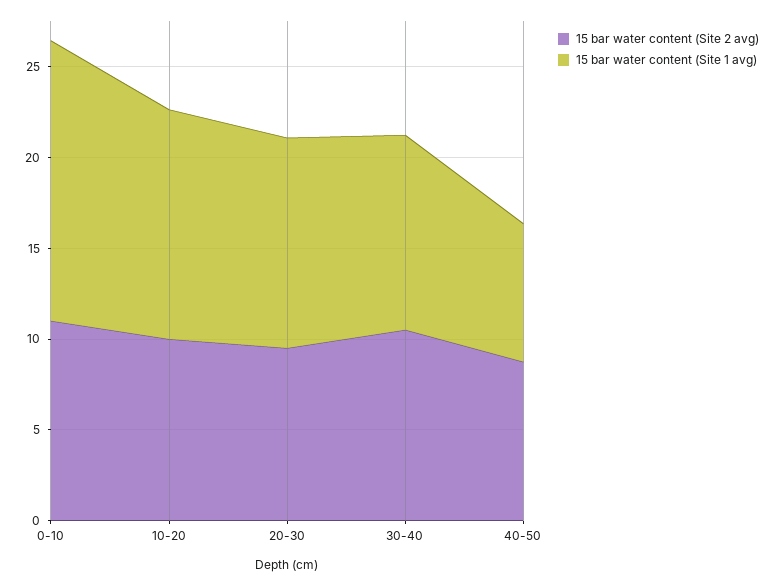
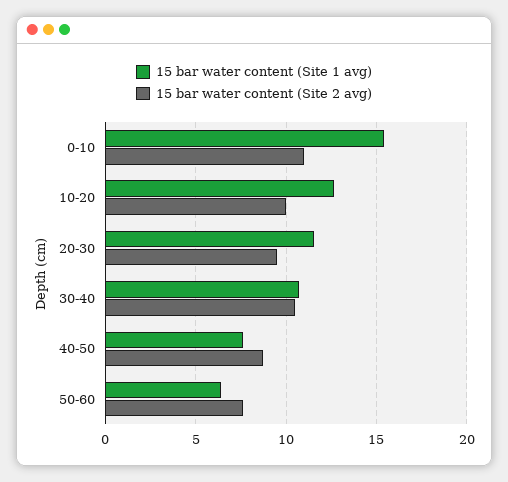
15 bar water content (Site 1 avg), 50-60: none -> 6.5
15 bar water content (Site 2 avg), 50-60: none -> 7.5

